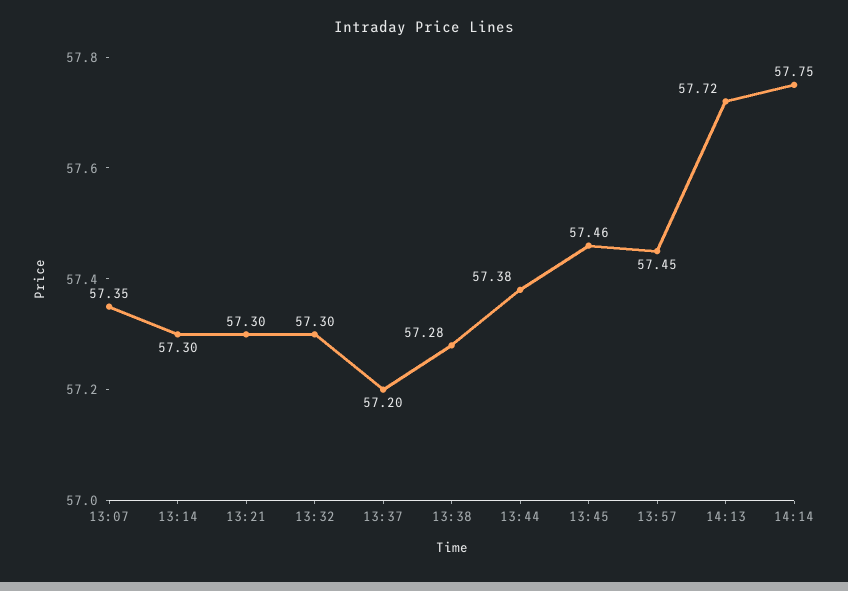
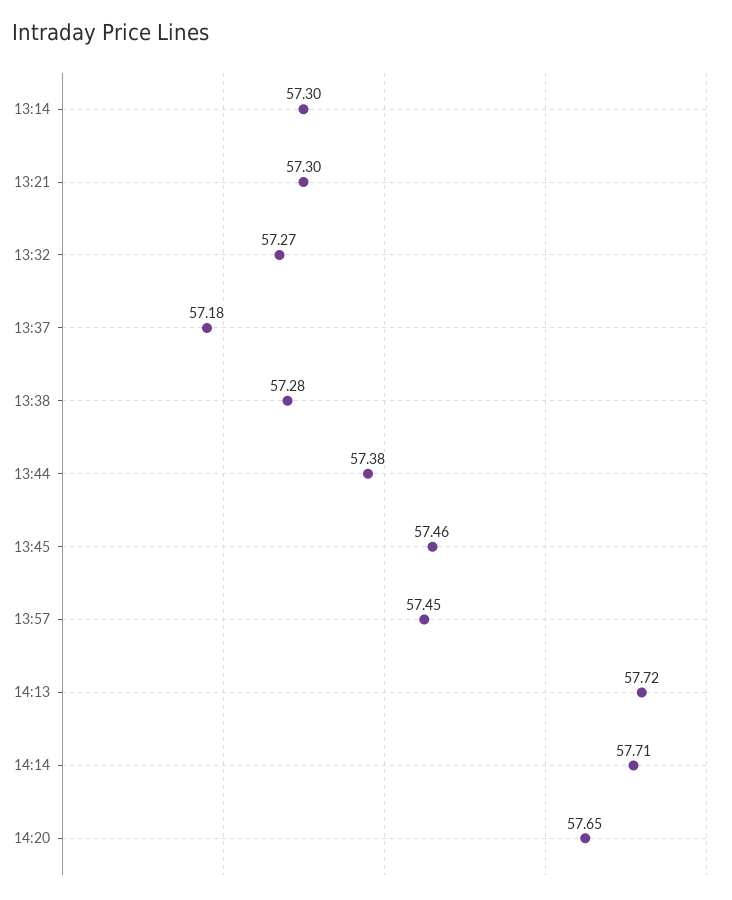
13:07: 57.35 -> none
13:32: 57.3 -> 57.27
13:37: 57.2 -> 57.18
14:14: 57.75 -> 57.71
14:20: none -> 57.65

